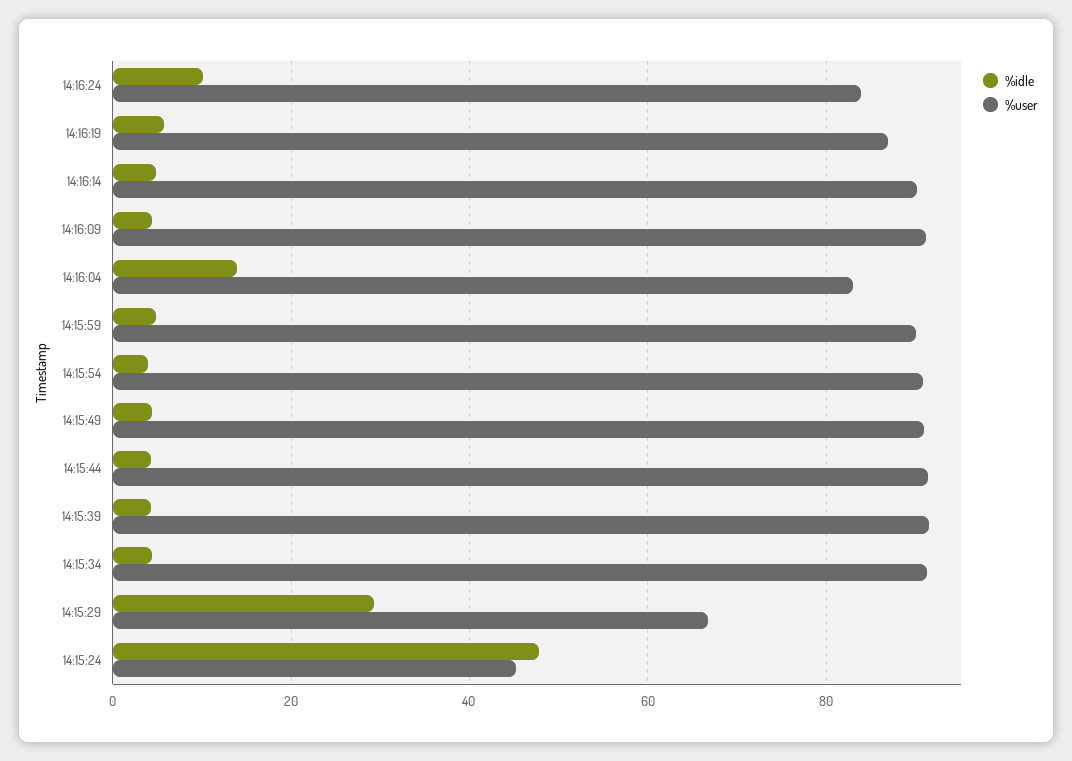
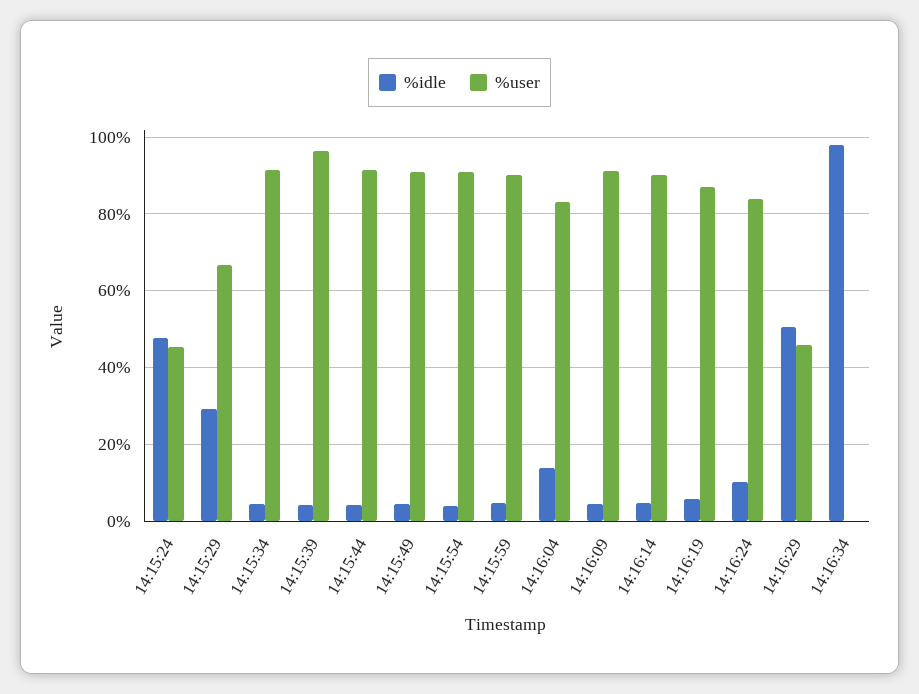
%user, 14:15:39: 92 -> 96
%idle, 14:16:29: none -> 50
%user, 14:16:29: none -> 46
%idle, 14:16:34: none -> 98
%user, 14:16:34: none -> 0

